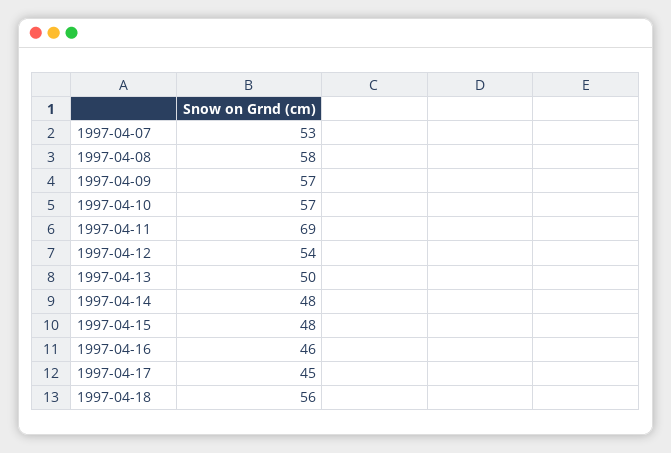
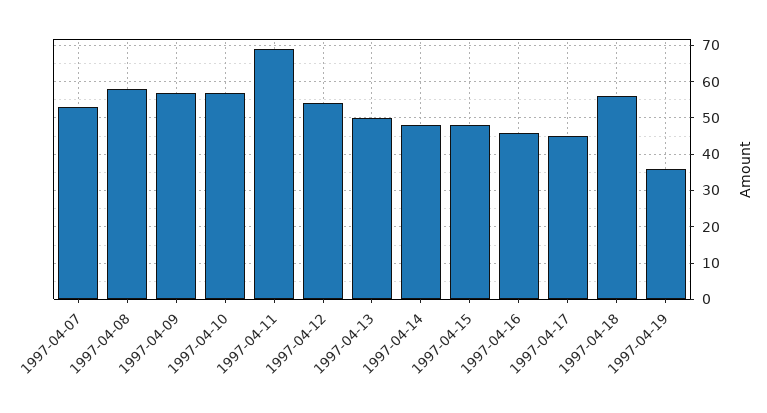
1997-04-19: none -> 35

